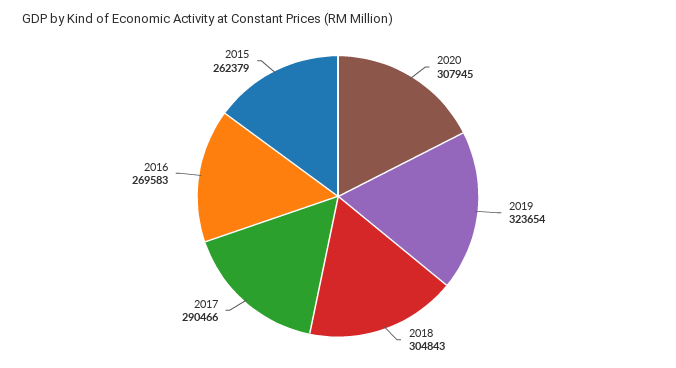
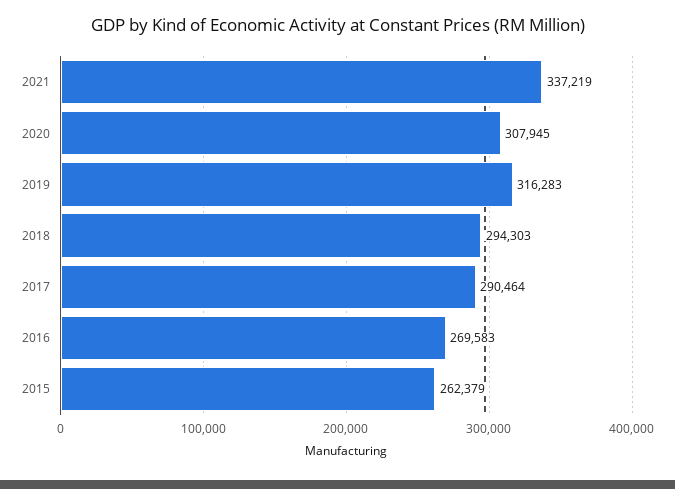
2019: 323654 -> 316283
2018: 304843 -> 294303
2017: 290466 -> 290464
2021: none -> 337219

